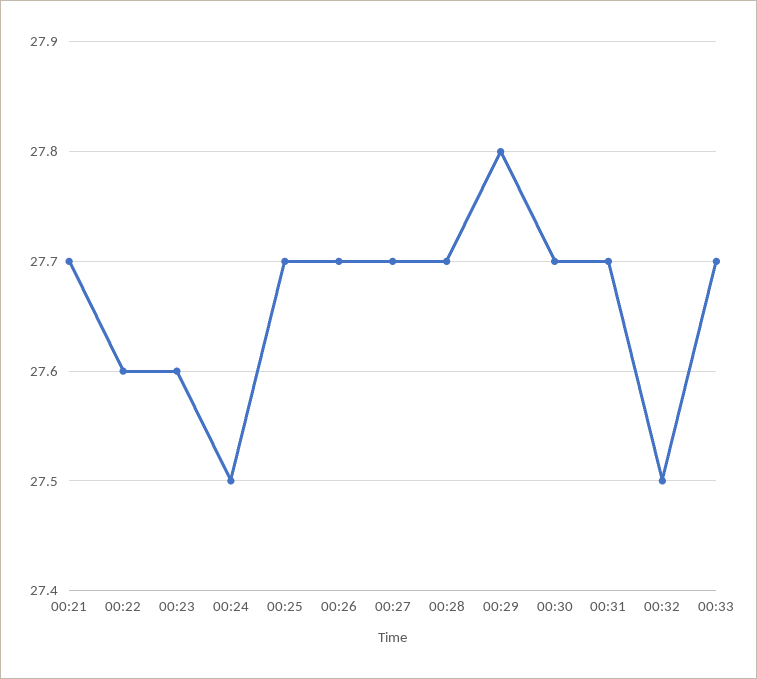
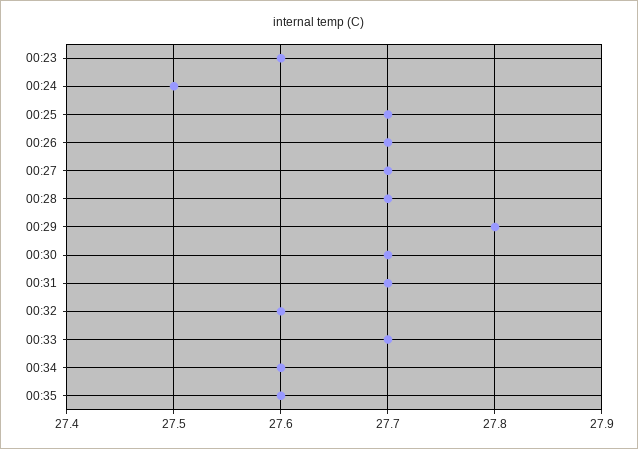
00:21: 27.7 -> none
00:22: 27.6 -> none
00:32: 27.5 -> 27.6
00:34: none -> 27.6
00:35: none -> 27.6

